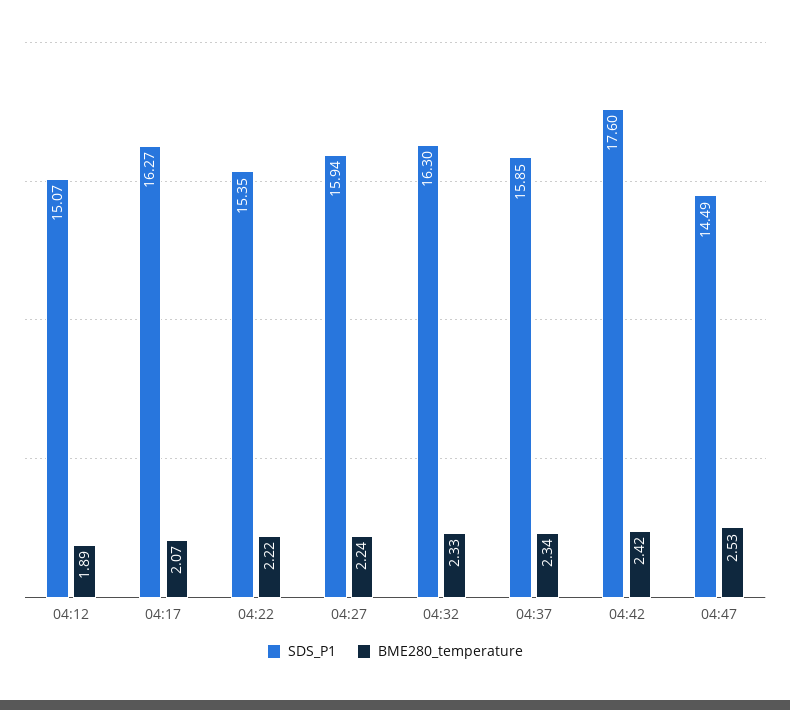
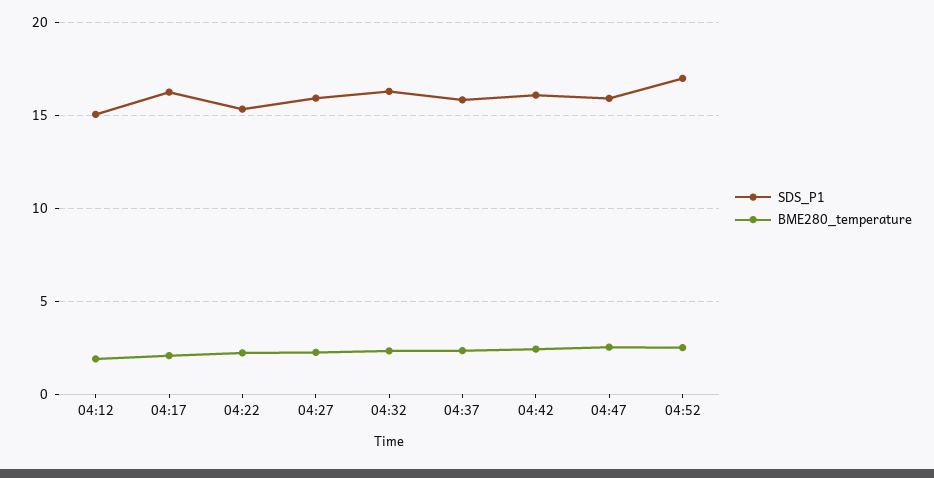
SDS_P1, 04:42: 17.6 -> 16
SDS_P1, 04:47: 14.49 -> 16
SDS_P1, 04:52: none -> 17
BME280_temperature, 04:52: none -> 2.5

